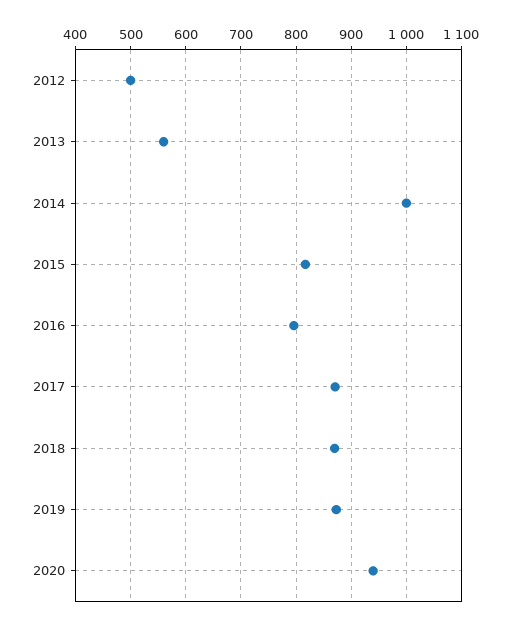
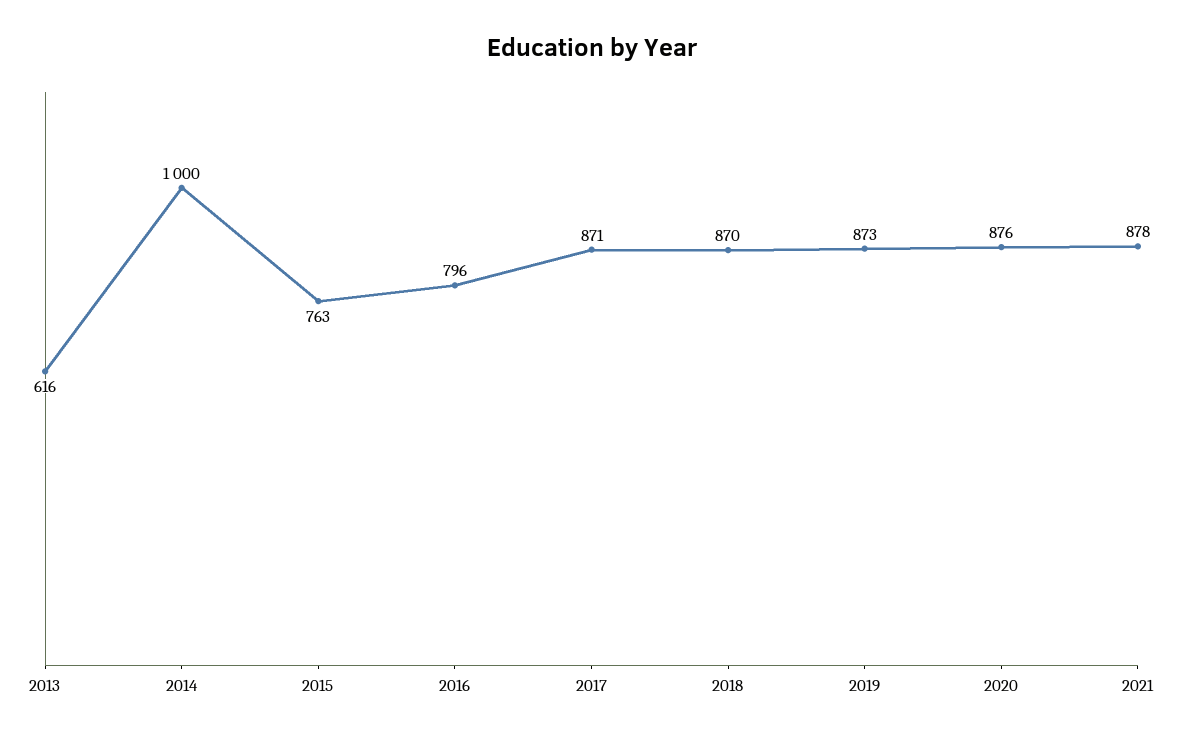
2012: 500 -> none
2013: 560 -> 616
2015: 820 -> 763
2020: 940 -> 876
2021: none -> 878

